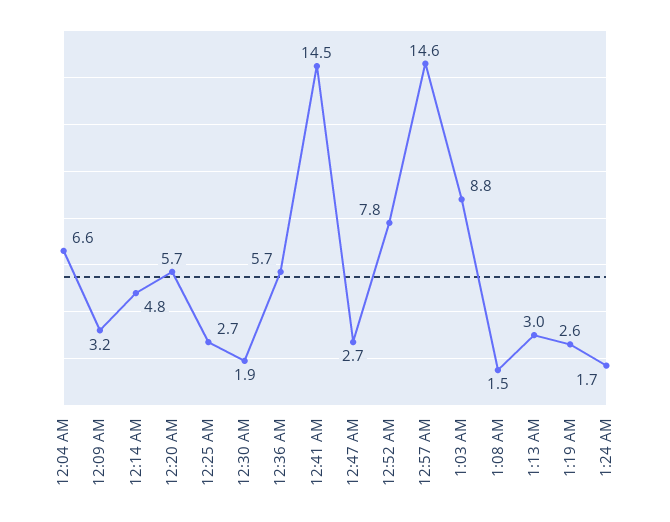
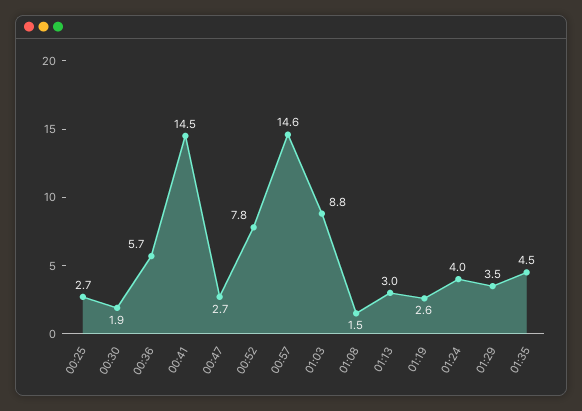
12:04 AM: 6.6 -> none
12:09 AM: 3.2 -> none
12:14 AM: 4.8 -> none
12:20 AM: 5.7 -> none
1:24 AM: 1.7 -> 4
01:29: none -> 3.5
01:35: none -> 4.5

